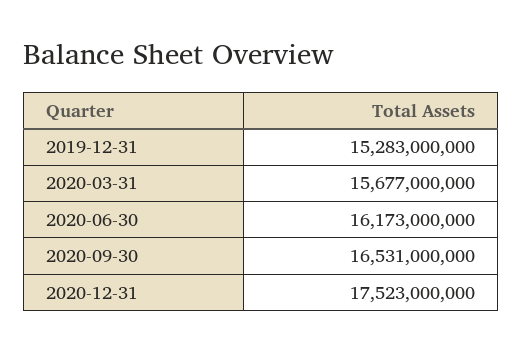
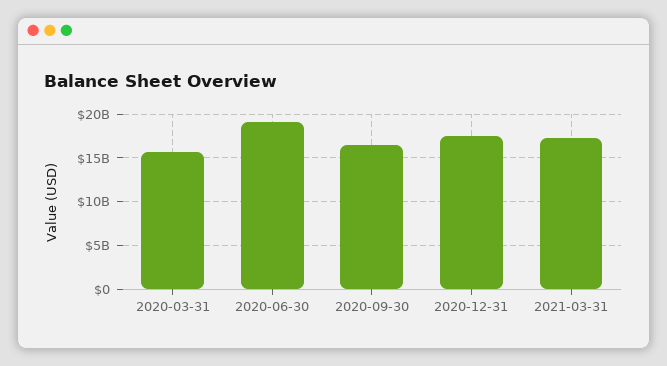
2019-12-31: 15283000000 -> none
2020-06-30: 16173000000 -> 19000000000
2021-03-31: none -> 17000000000

